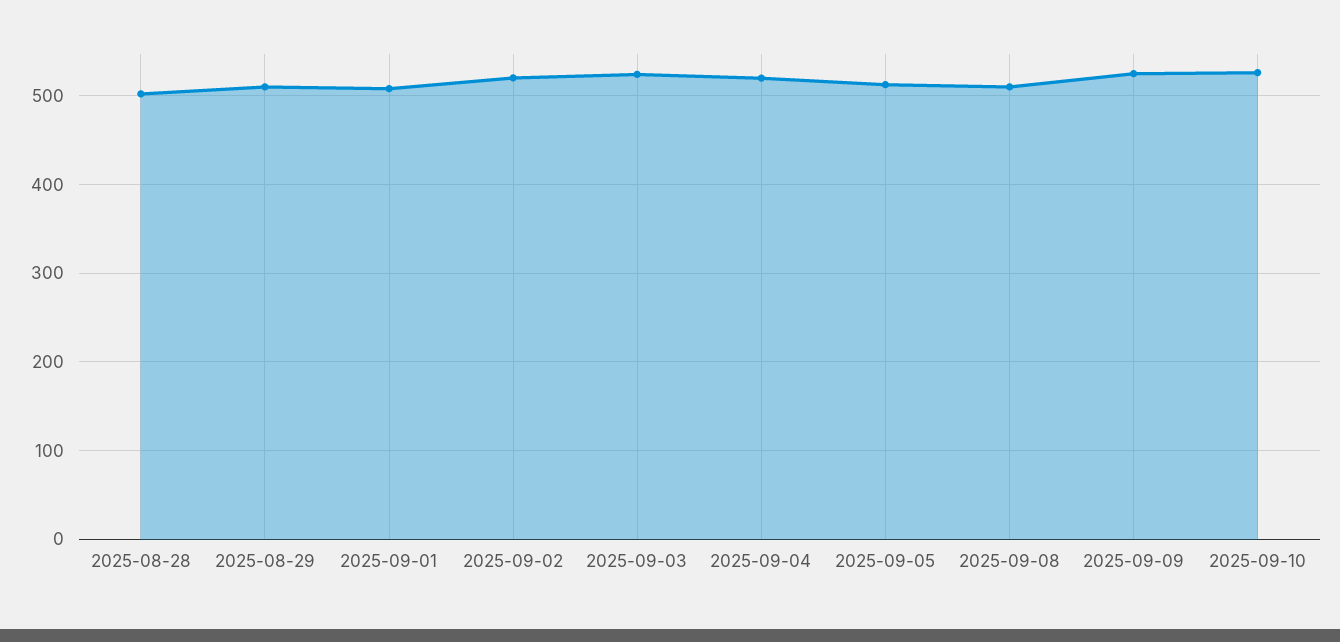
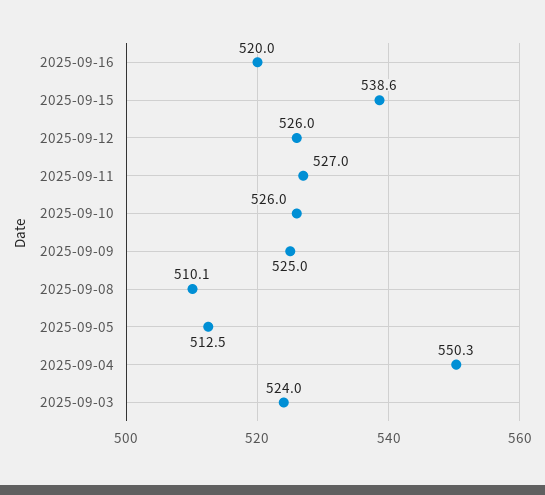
2025-08-28: 500 -> none
2025-08-29: 510 -> none
2025-09-01: 510 -> none
2025-09-02: 520 -> none
2025-09-04: 520 -> 550.3
2025-09-16: none -> 520
2025-09-15: none -> 538.6
2025-09-12: none -> 526
2025-09-11: none -> 527

